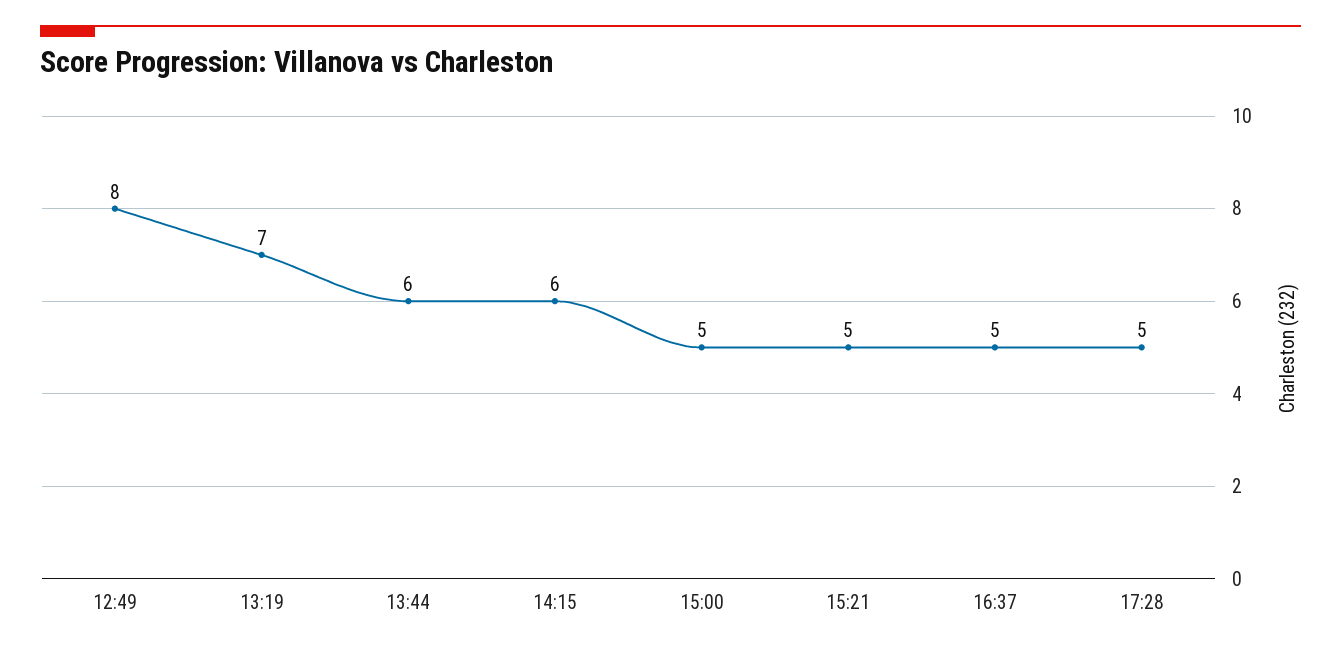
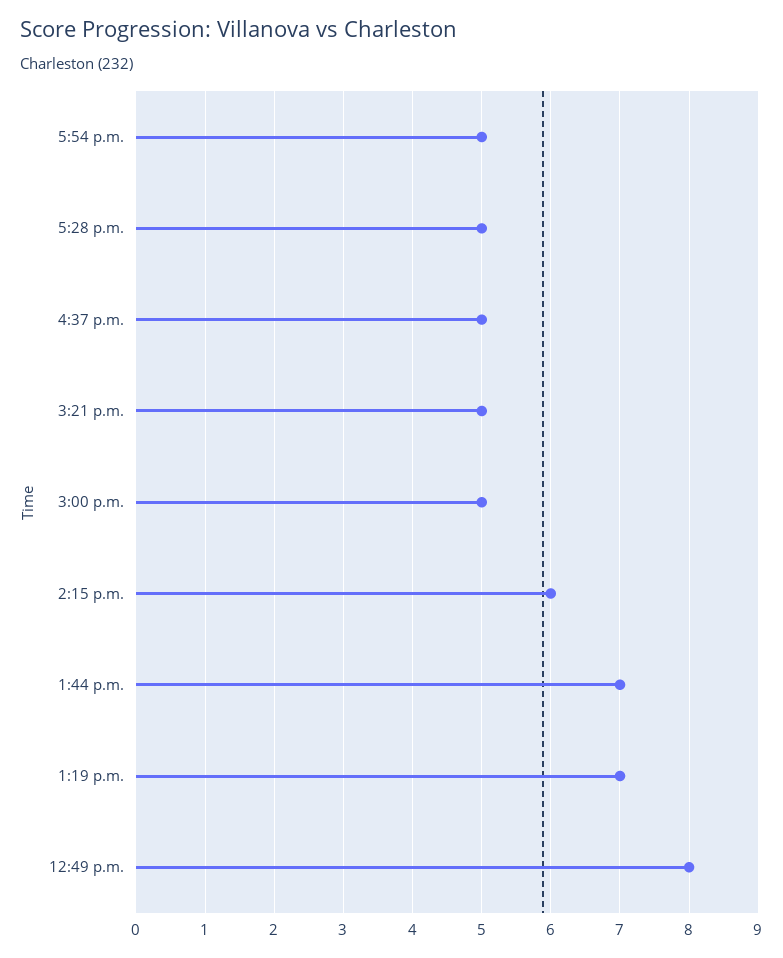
13:44: 6 -> 7
5:54 p.m.: none -> 5

